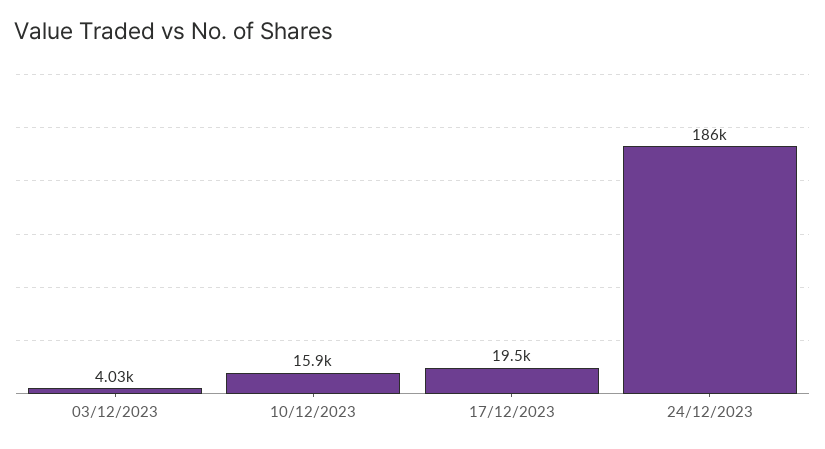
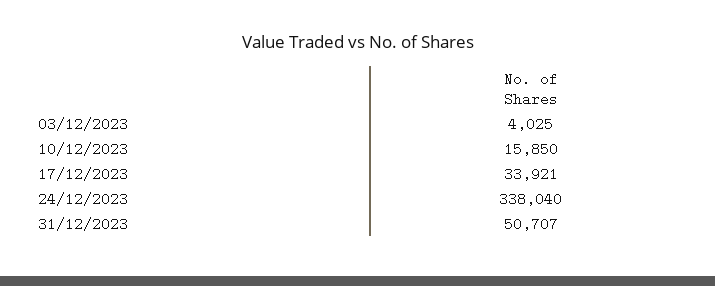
17/12/2023: 19500 -> 33921
24/12/2023: 186000 -> 338040
31/12/2023: none -> 50707

